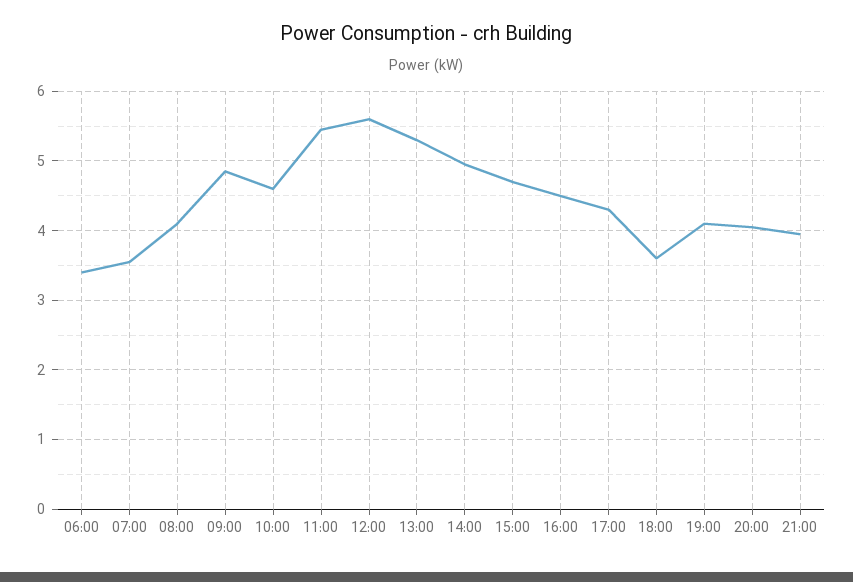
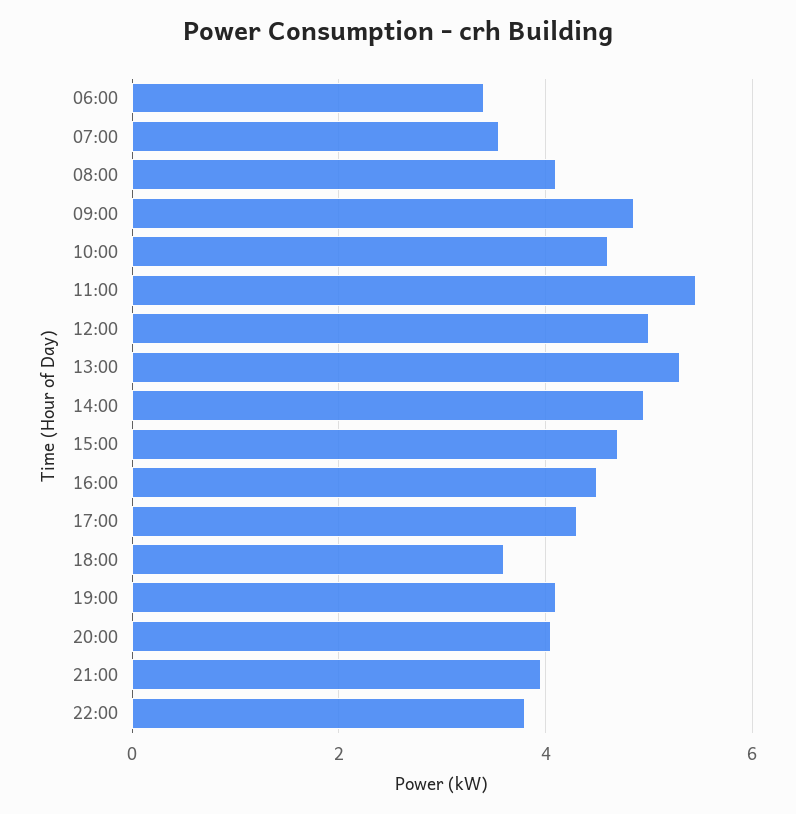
12:00: 5.6 -> 5
22:00: none -> 3.8

